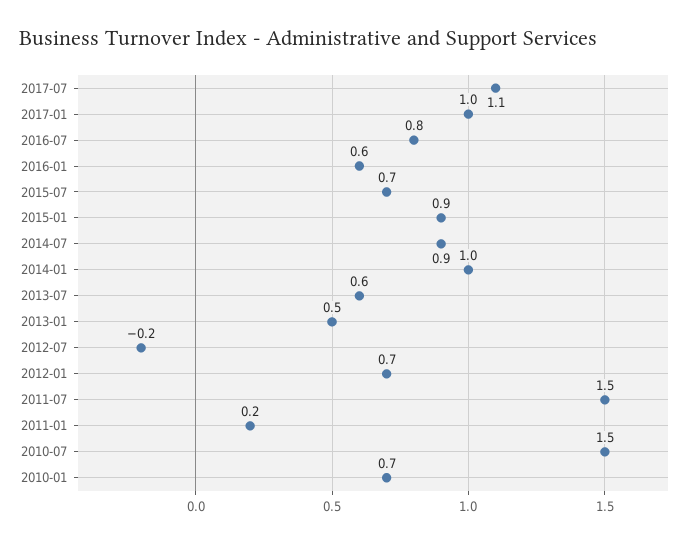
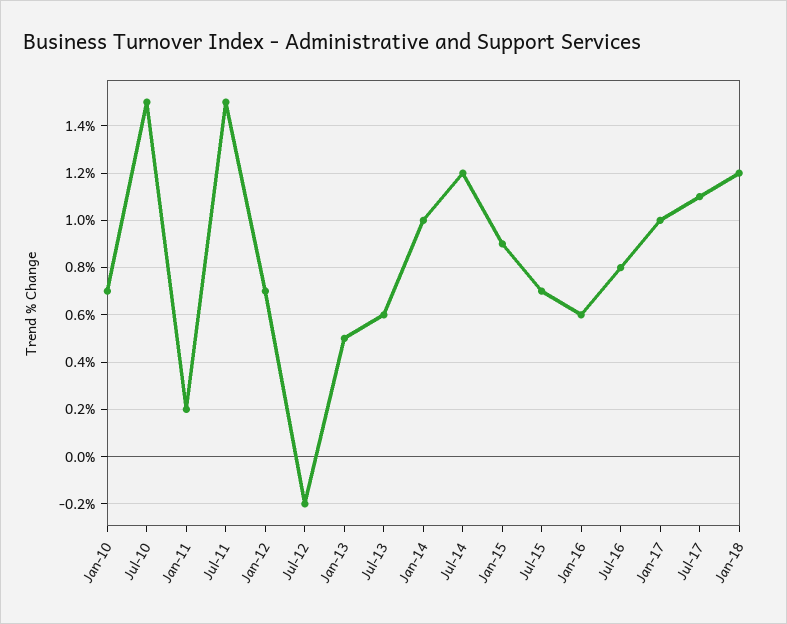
2014-07: 0.9 -> 1.2
Jan-18: none -> 1.2

